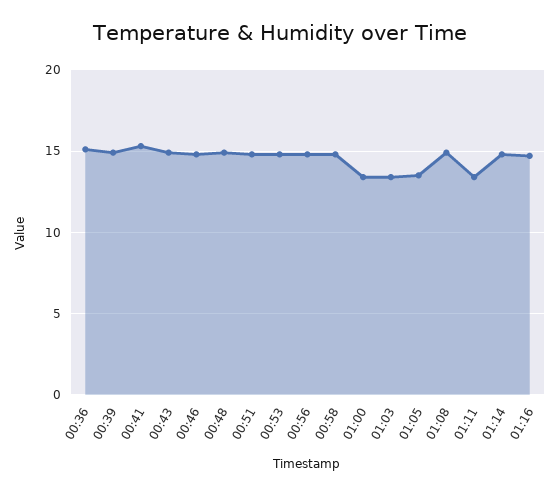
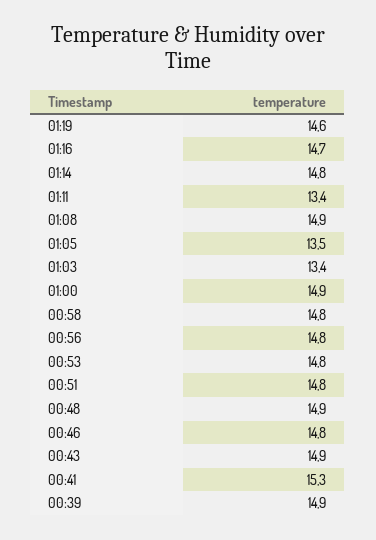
00:36: 15 -> none
01:00: 13.5 -> 14.9
01:19: none -> 14.6

